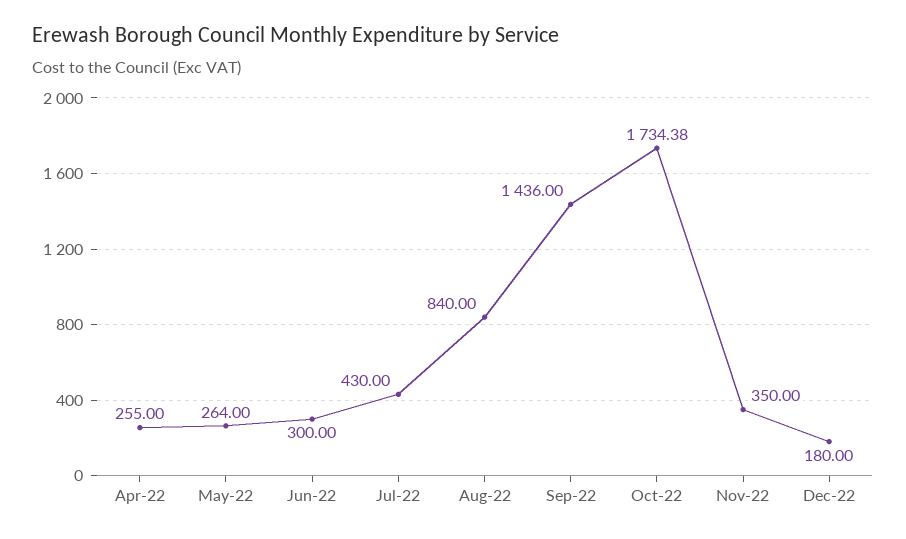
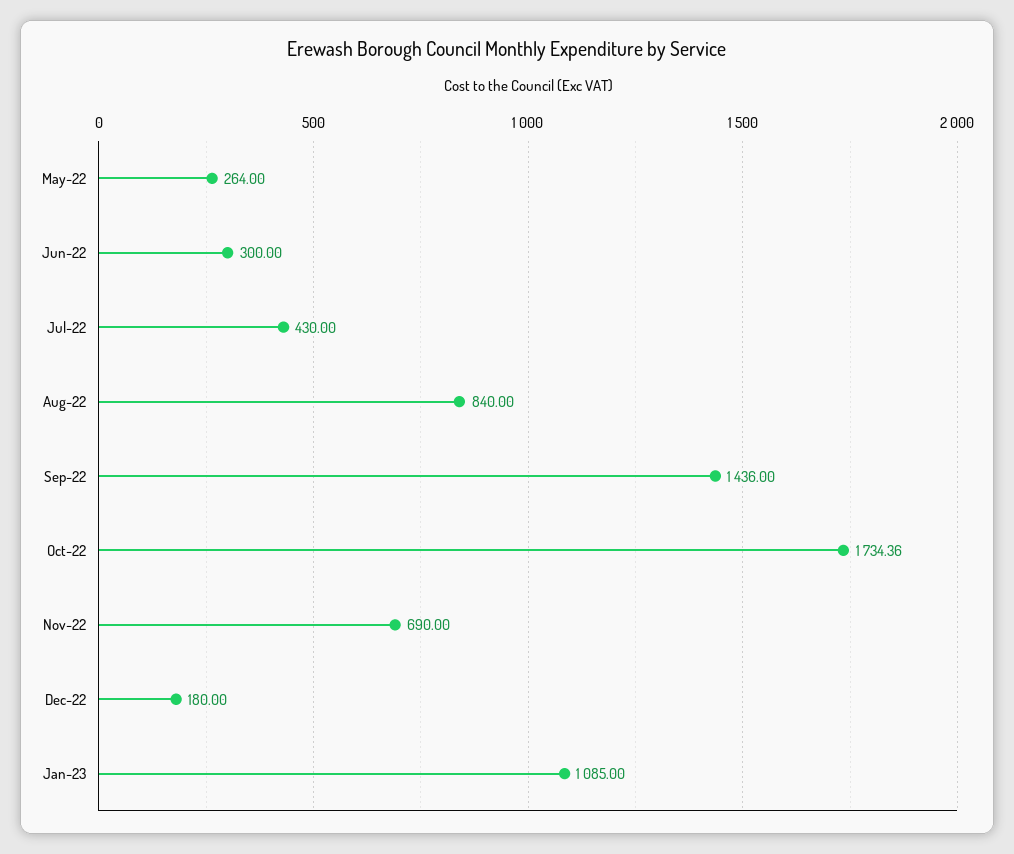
Apr-22: 255 -> none
Oct-22: 1734.38 -> 1734.36
Nov-22: 350 -> 690
Jan-23: none -> 1085

